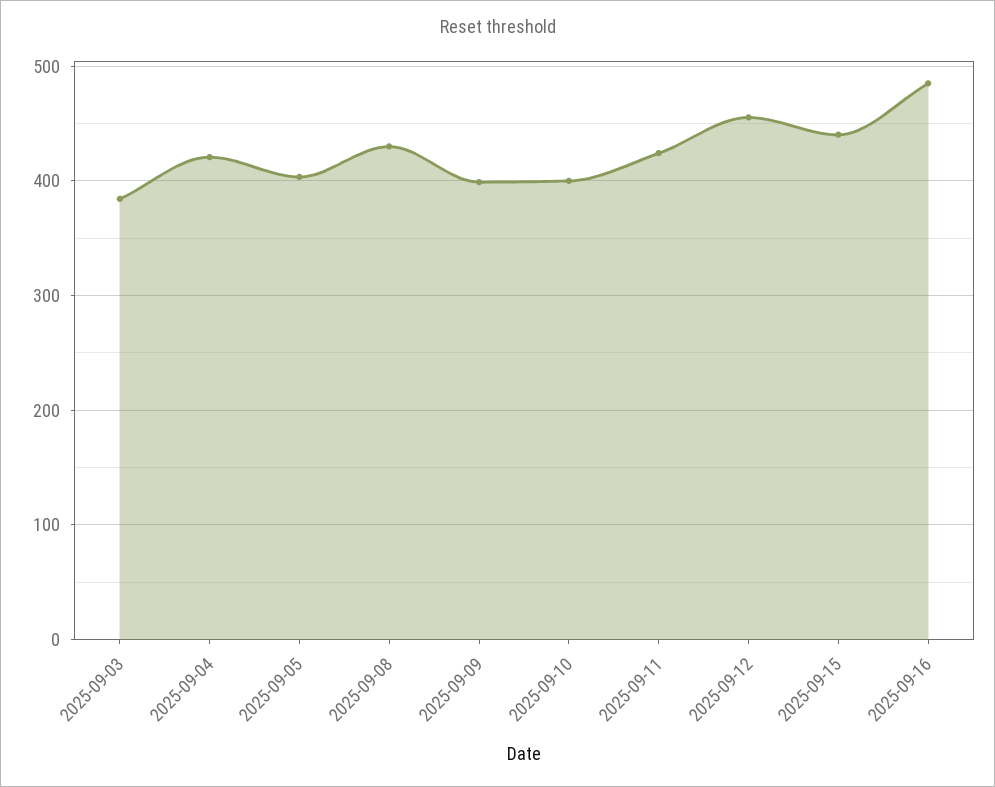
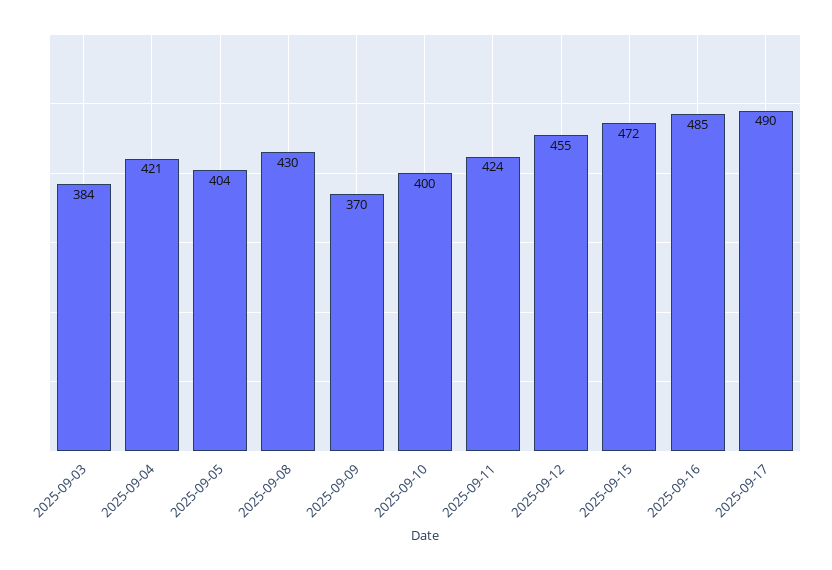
2025-09-09: 400 -> 370
2025-09-15: 440 -> 472
2025-09-17: none -> 490

